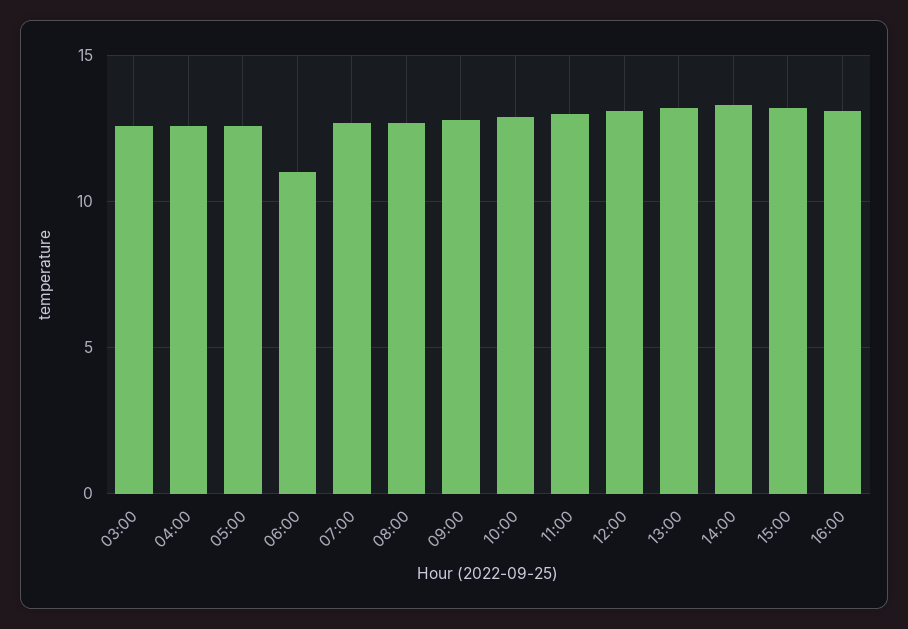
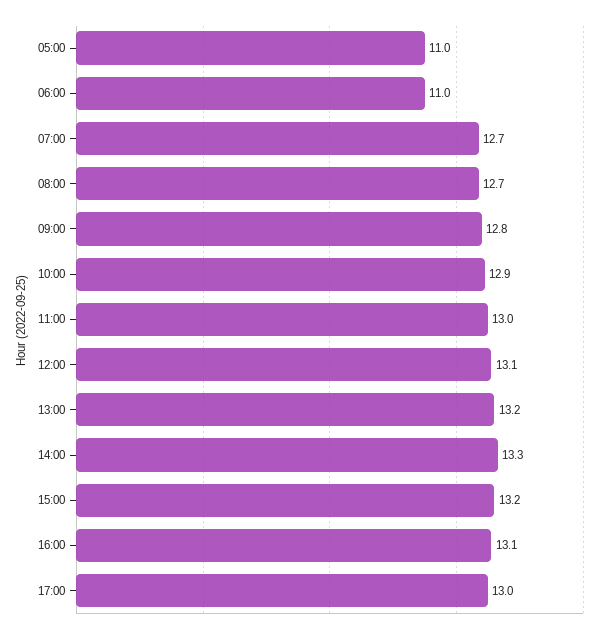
03:00: 12.5 -> none
04:00: 12.5 -> none
05:00: 12.5 -> 11
17:00: none -> 13

